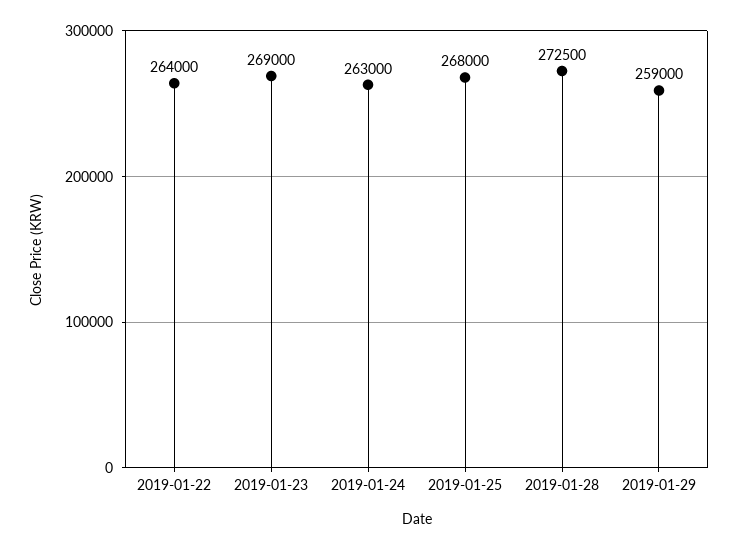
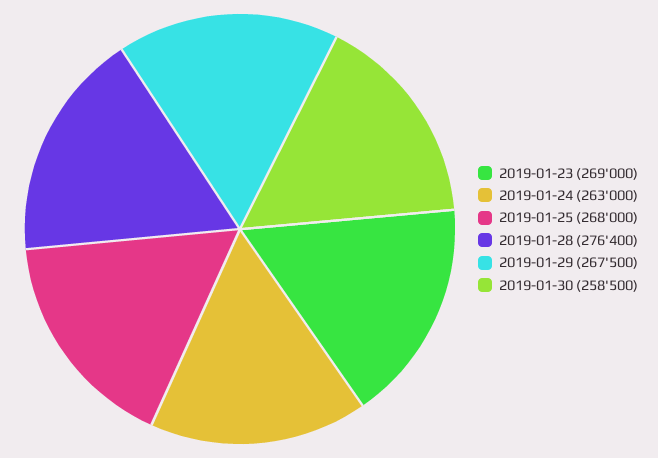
2019-01-22: 264000 -> none
2019-01-28: 272500 -> 276400
2019-01-29: 259000 -> 267500
2019-01-30: none -> 258500

